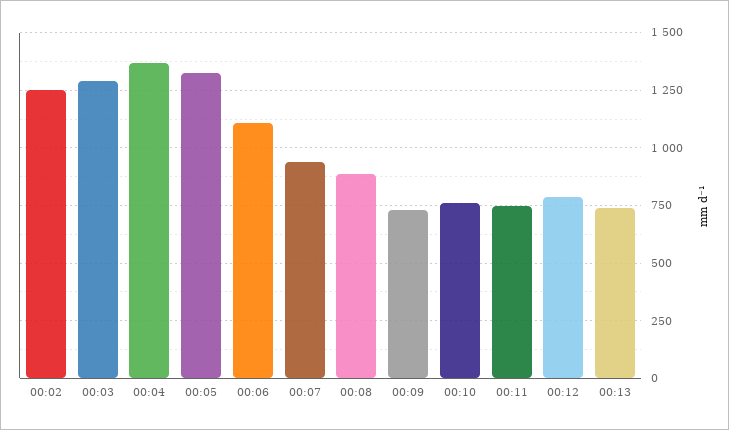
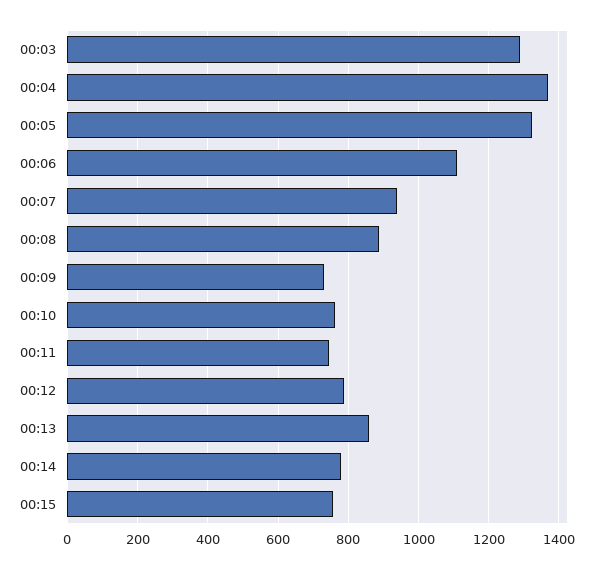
00:02: 1250 -> none
00:13: 750 -> 860
00:14: none -> 780
00:15: none -> 760

